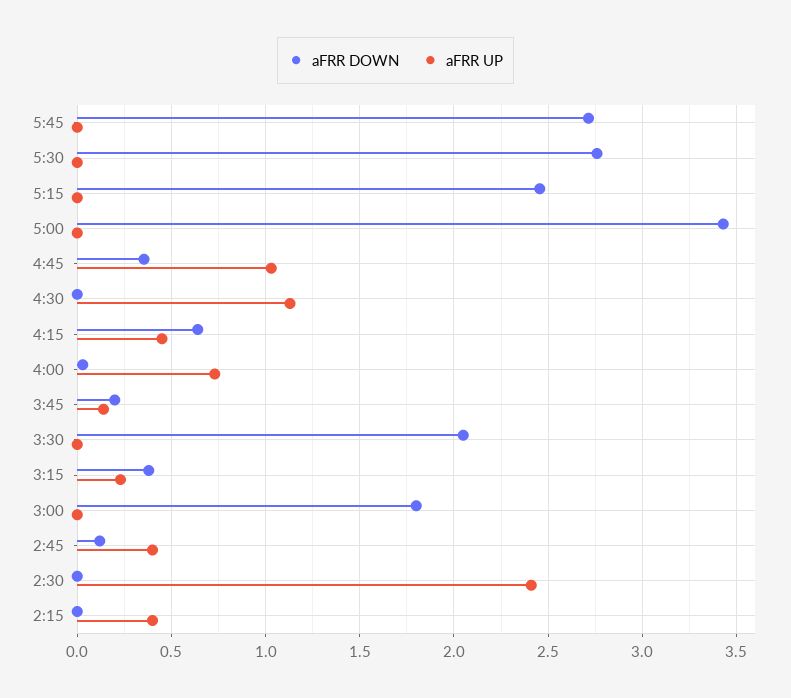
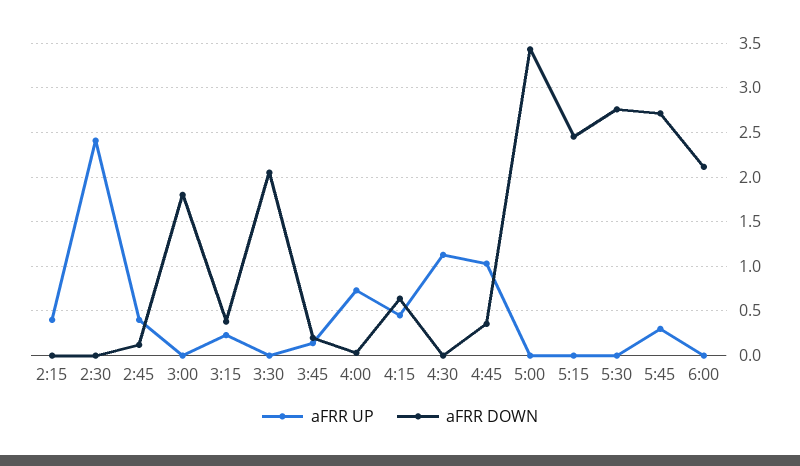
aFRR UP, 5:45: 0 -> 0.3
aFRR UP, 6:00: none -> 0
aFRR DOWN, 6:00: none -> 2.1

